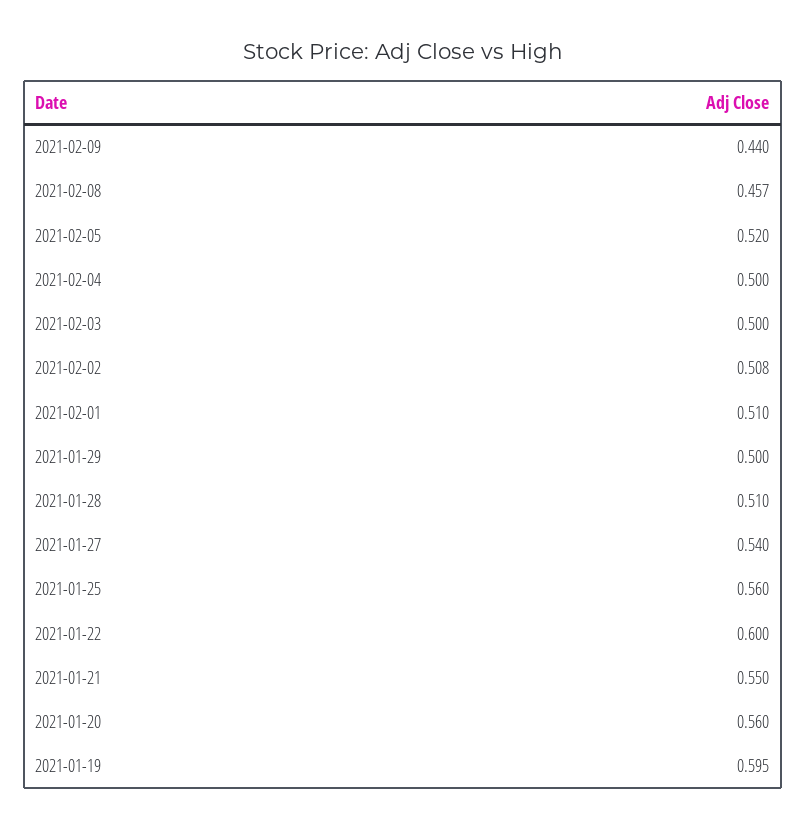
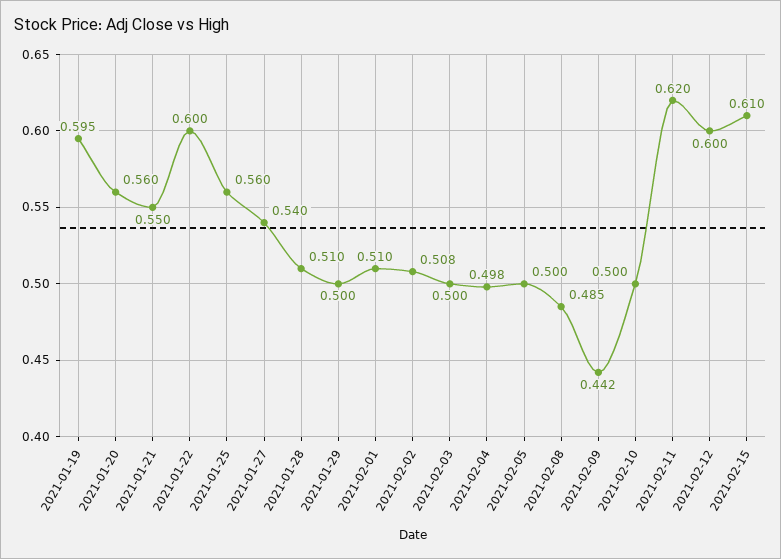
2021-02-09: 0.44 -> 0.442
2021-02-08: 0.457 -> 0.485
2021-02-05: 0.52 -> 0.5
2021-02-04: 0.5 -> 0.498
2021-02-10: none -> 0.5
2021-02-11: none -> 0.62
2021-02-12: none -> 0.6
2021-02-15: none -> 0.61

